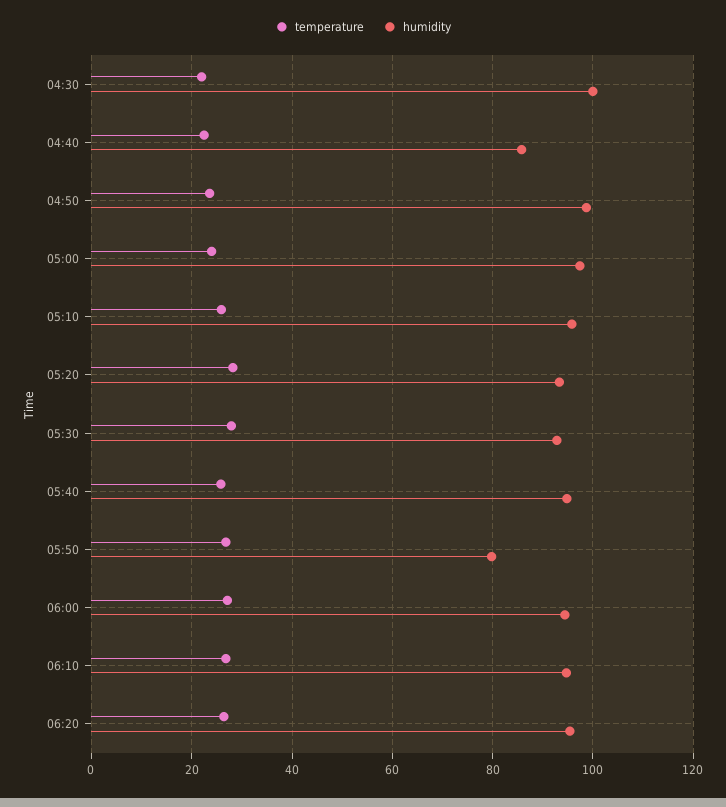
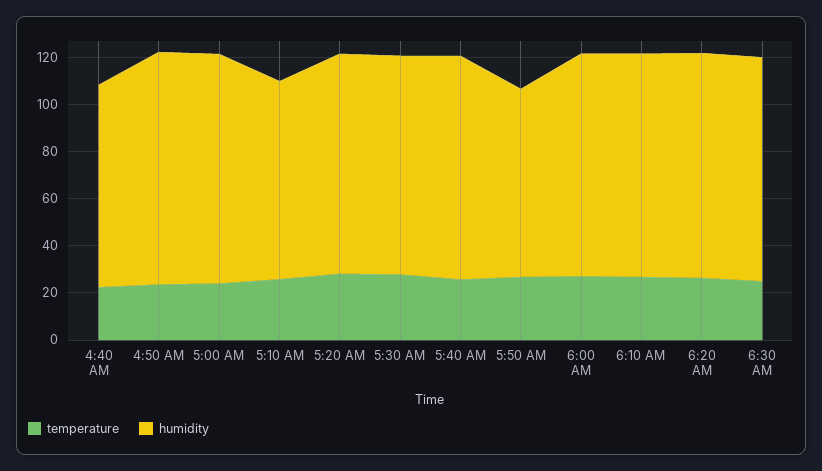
temperature, 04:30: 22 -> none
humidity, 04:30: 100 -> none
humidity, 05:10: 96 -> 85
temperature, 6:30 AM: none -> 25
humidity, 6:30 AM: none -> 95

